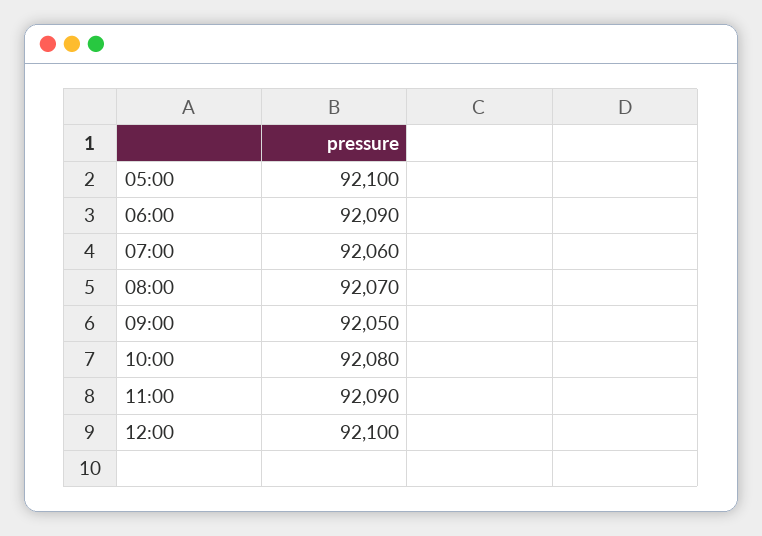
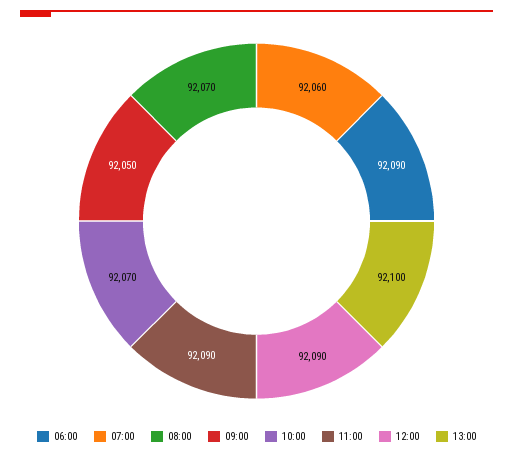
05:00: 92100 -> none
10:00: 92080 -> 92070
12:00: 92100 -> 92090
13:00: none -> 92100

